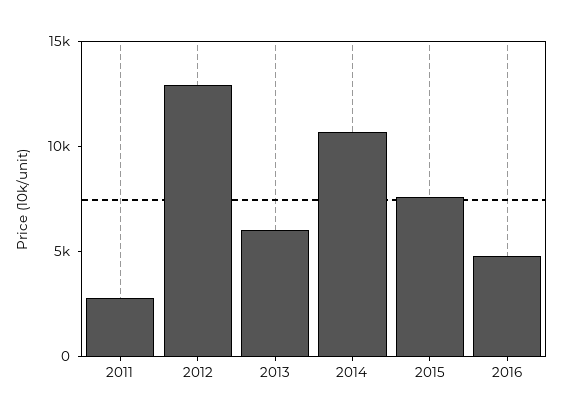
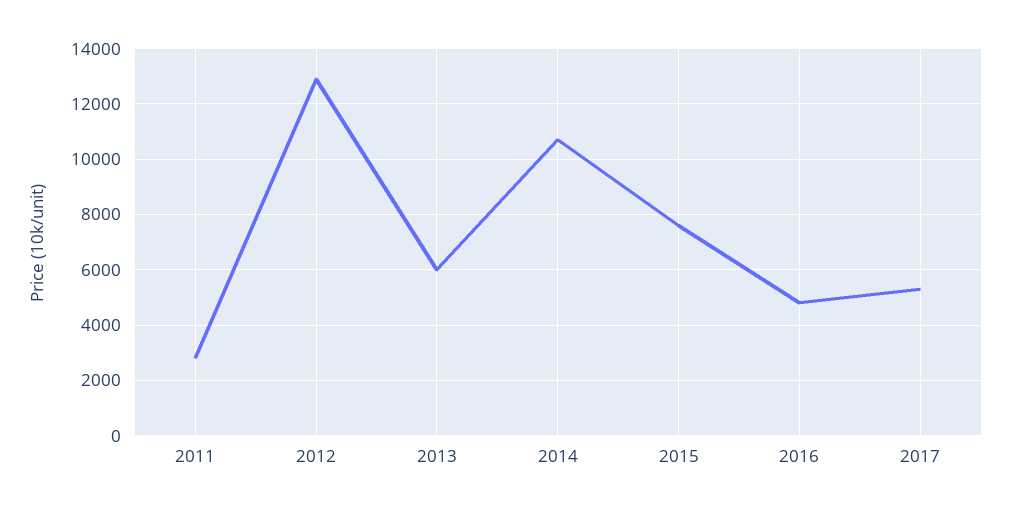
2017: none -> 5250

